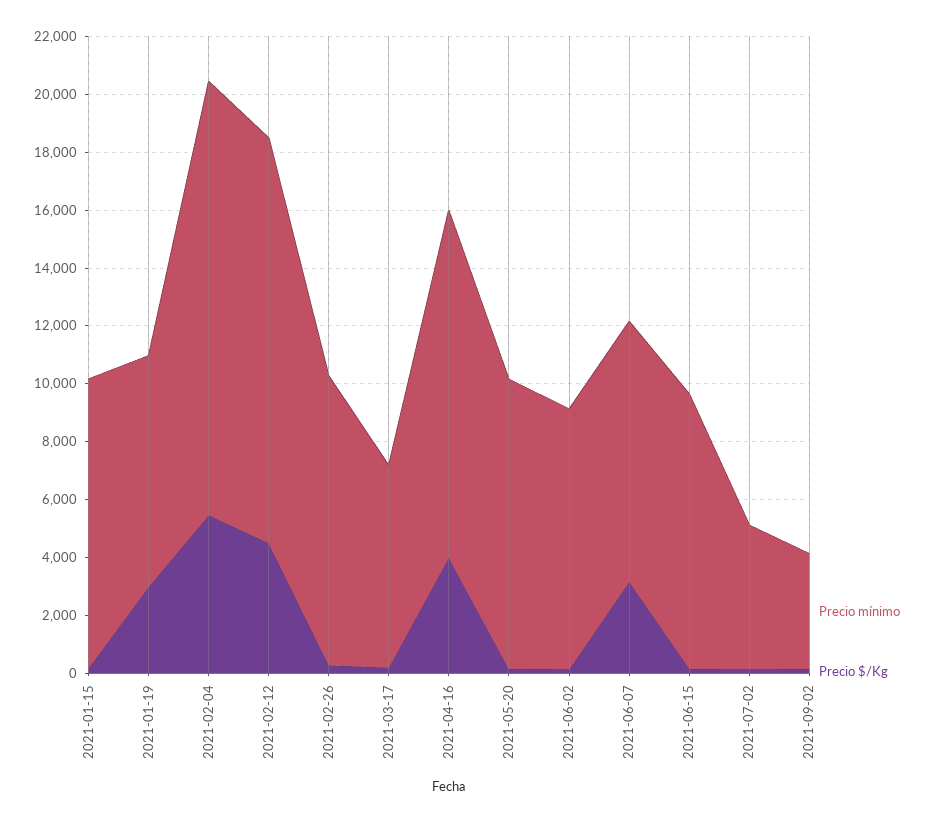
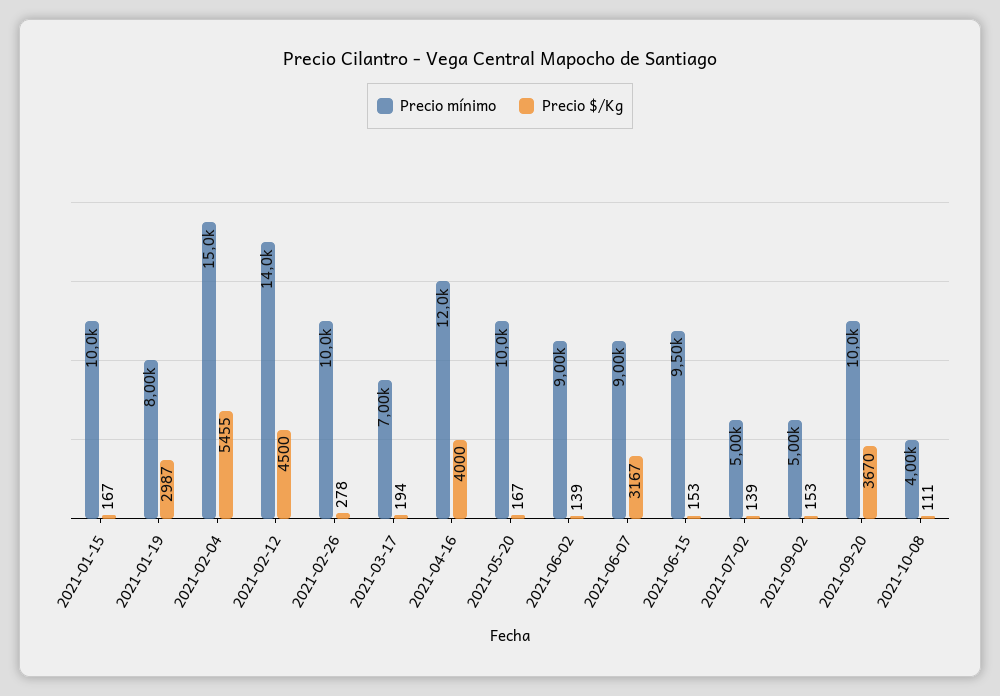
Precio mínimo, 2021-09-02: 4000 -> 5000
Precio mínimo, 2021-09-20: none -> 10000
Precio $/Kg, 2021-09-20: none -> 3670
Precio mínimo, 2021-10-08: none -> 4000
Precio $/Kg, 2021-10-08: none -> 111

